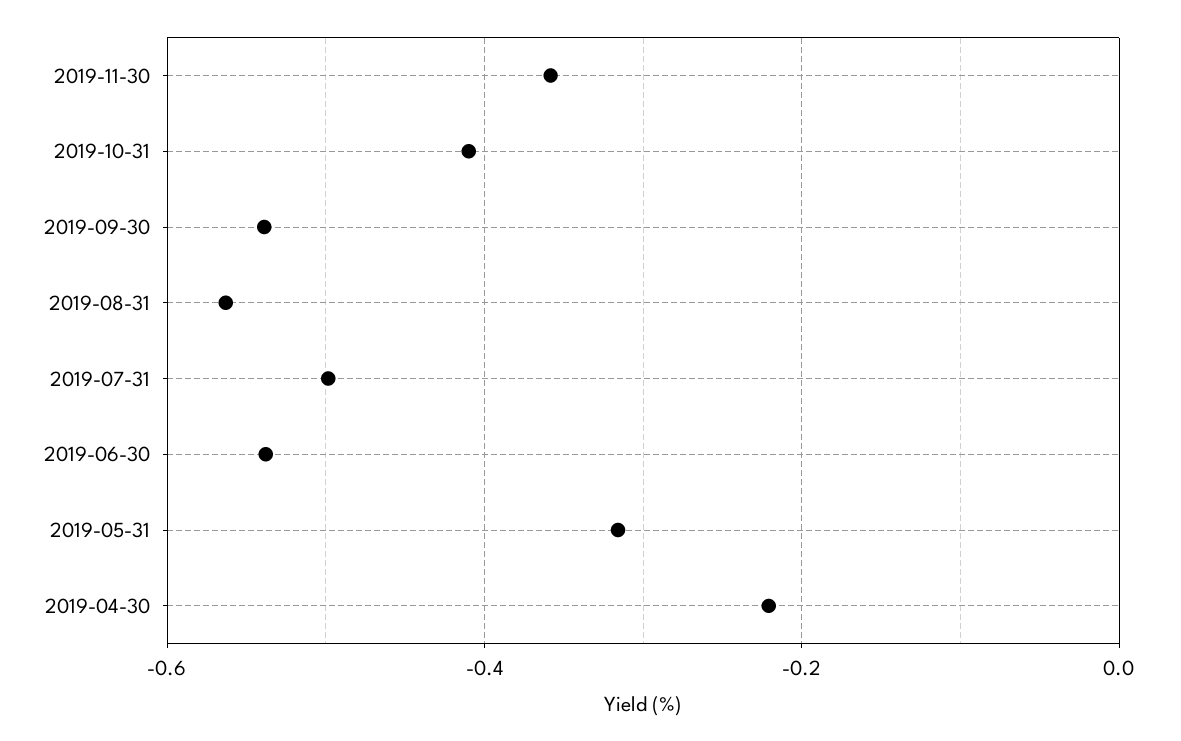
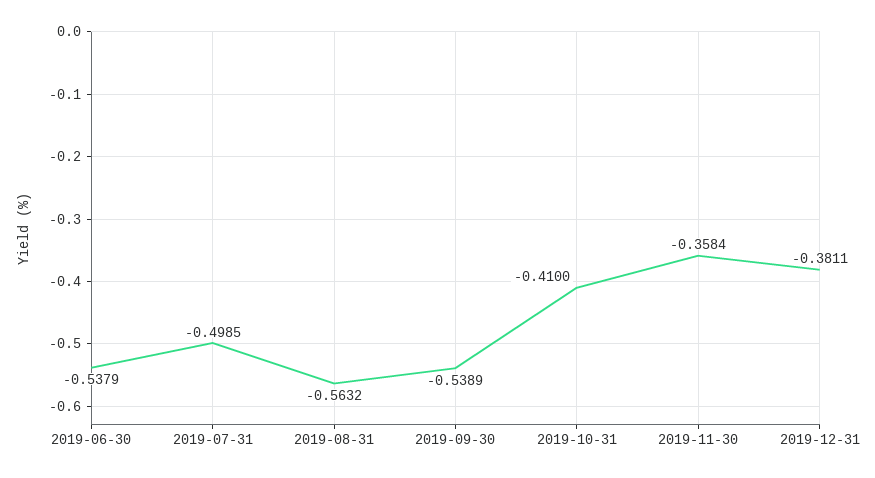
2019-05-31: -0.32 -> none
2019-04-30: -0.22 -> none
2019-12-31: none -> -0.3811

